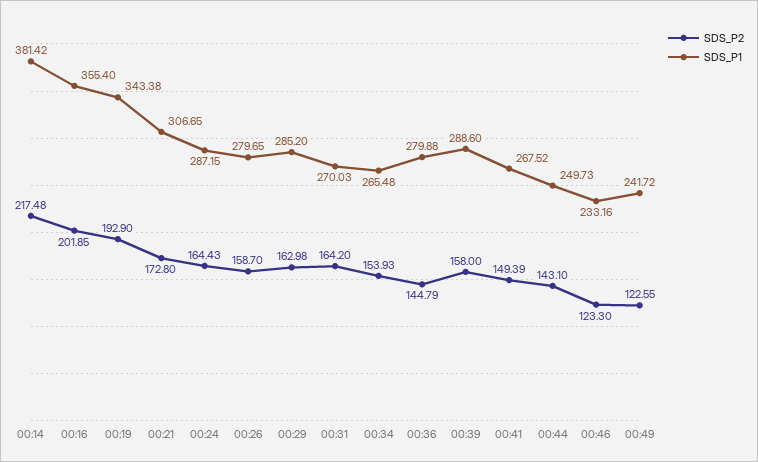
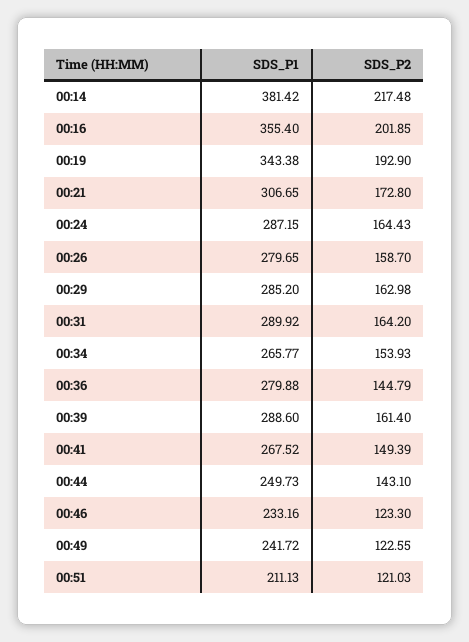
SDS_P1, 00:31: 270.03 -> 289.92
SDS_P1, 00:34: 265.48 -> 265.77
SDS_P2, 00:39: 158 -> 161.4
SDS_P1, 00:51: none -> 211.13
SDS_P2, 00:51: none -> 121.03

